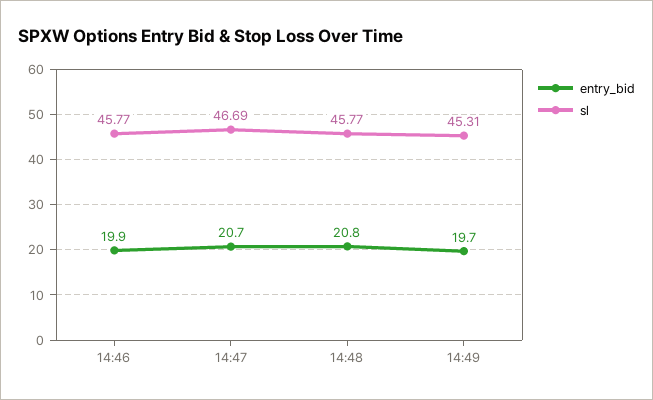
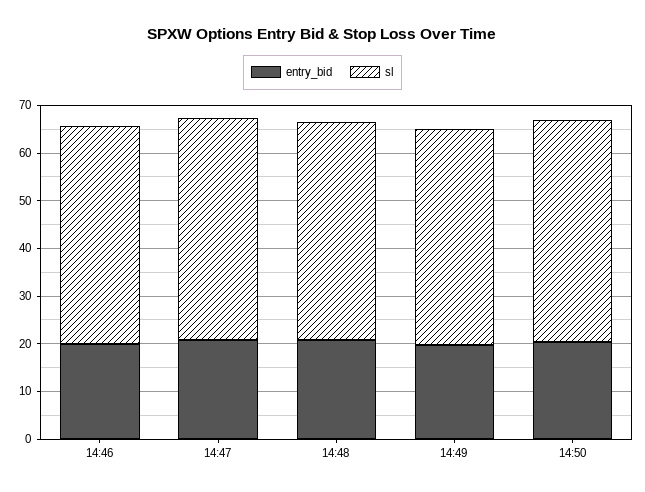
entry_bid, 14:50: none -> 20
sl, 14:50: none -> 46

